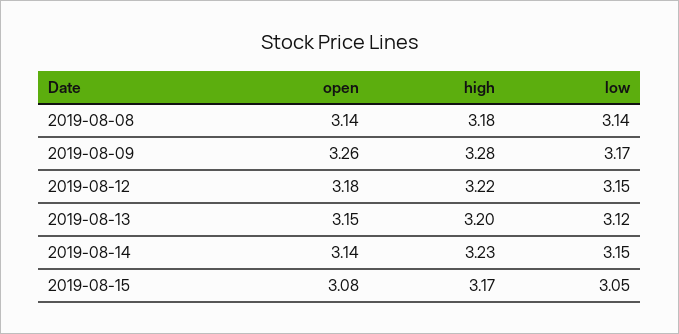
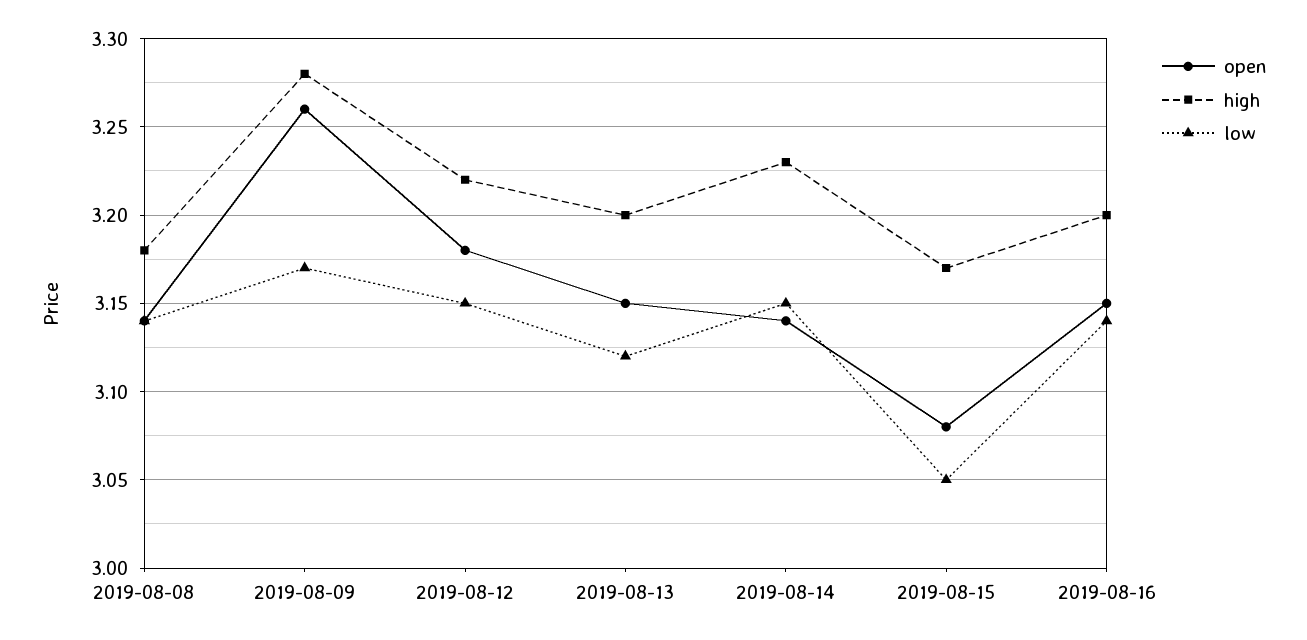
open, 2019-08-16: none -> 3.15
high, 2019-08-16: none -> 3.2
low, 2019-08-16: none -> 3.14

